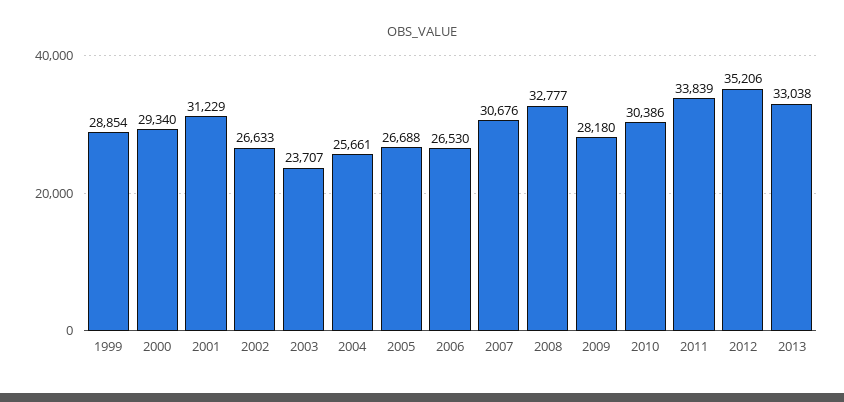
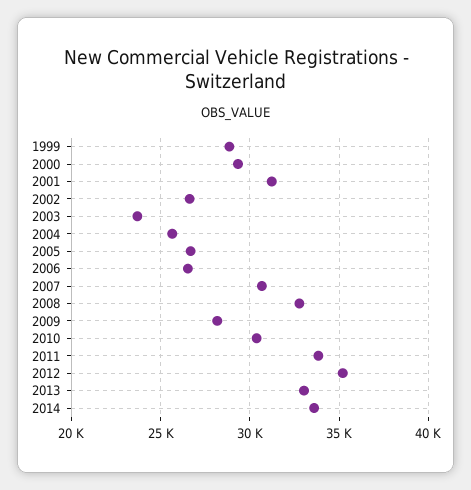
2014: none -> 33500

